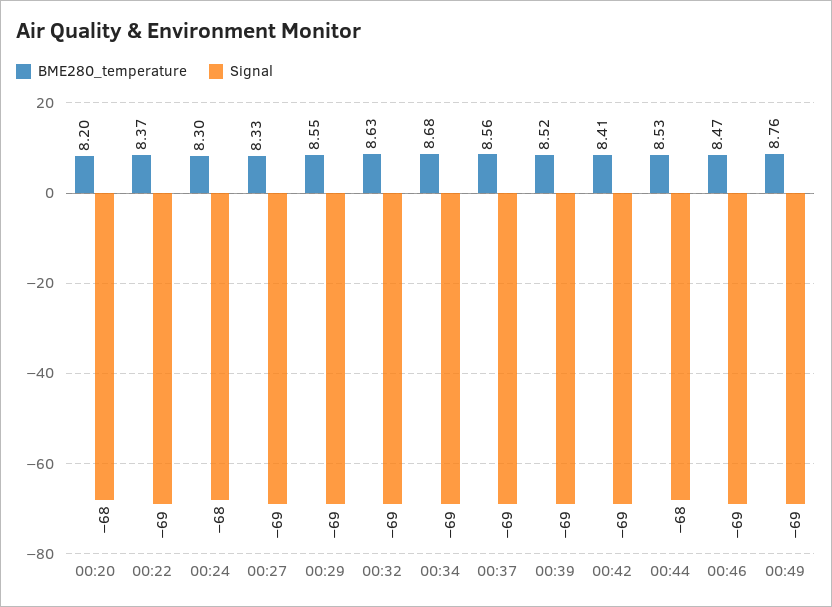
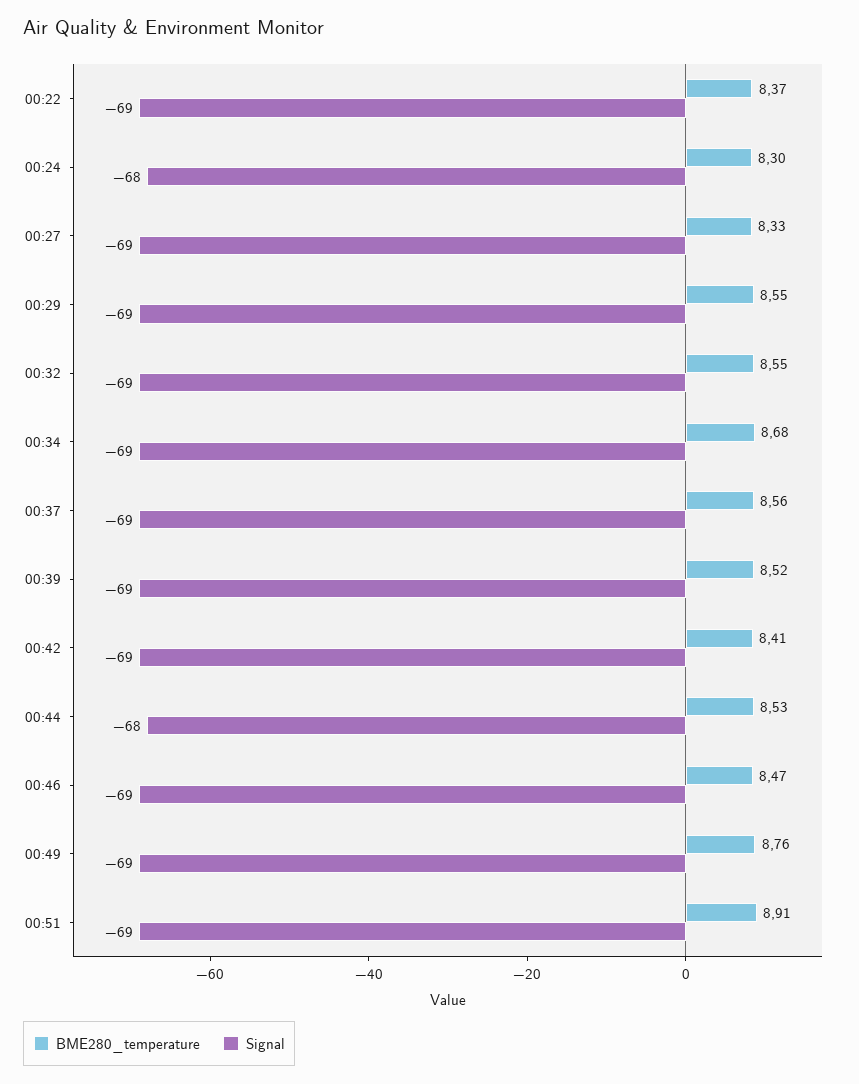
BME280_temperature, 00:20: 8.2 -> none
Signal, 00:20: -68 -> none
BME280_temperature, 00:32: 8.63 -> 8.55
BME280_temperature, 00:51: none -> 8.91
Signal, 00:51: none -> -69

